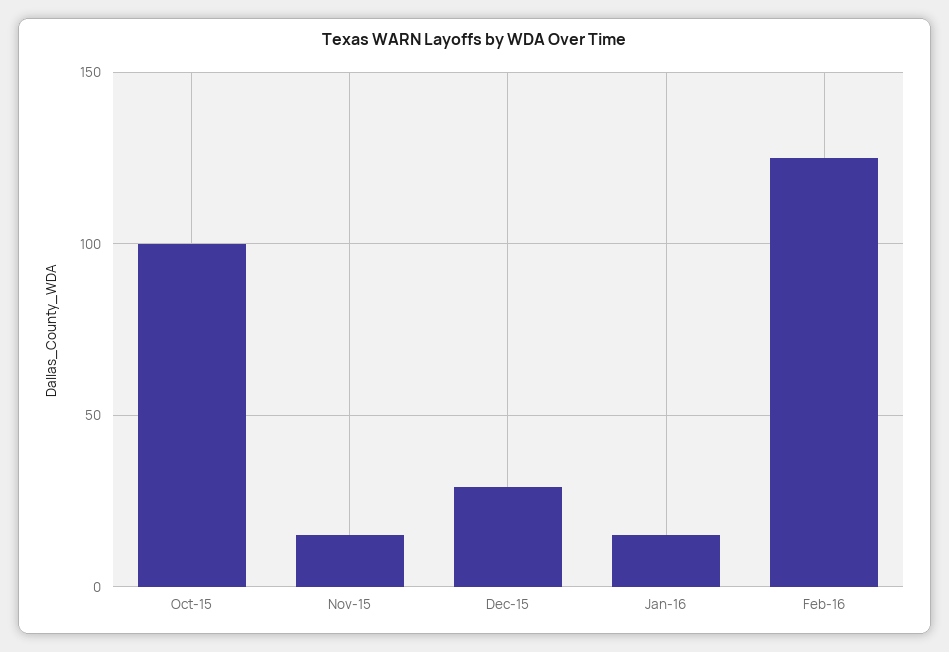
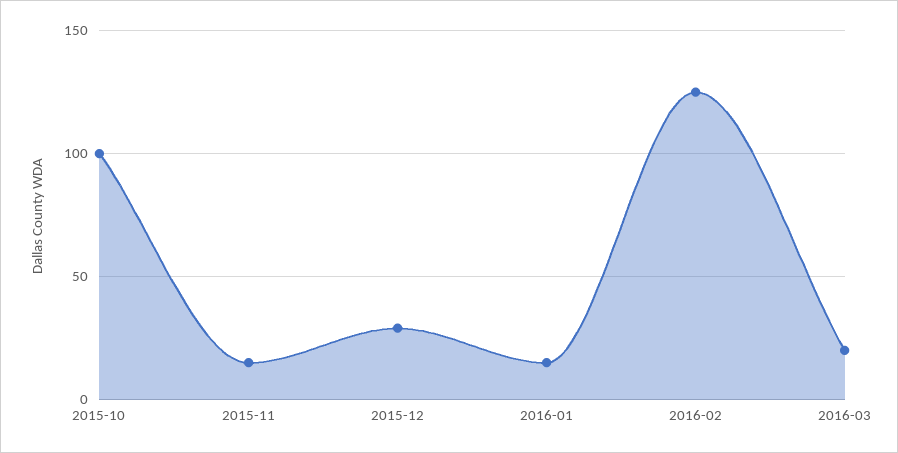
2016-03: none -> 20

